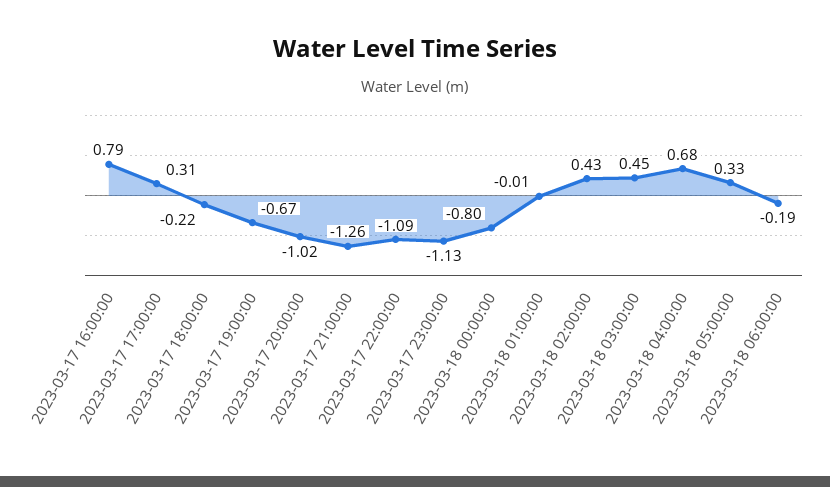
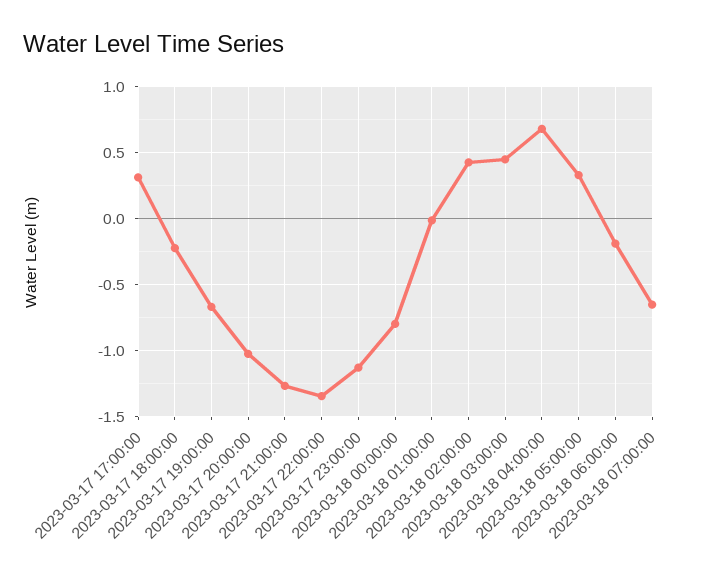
2023-03-17 16:00:00: 0.79 -> none
2023-03-17 22:00:00: -1.09 -> -1.35
2023-03-18 07:00:00: none -> -0.65

